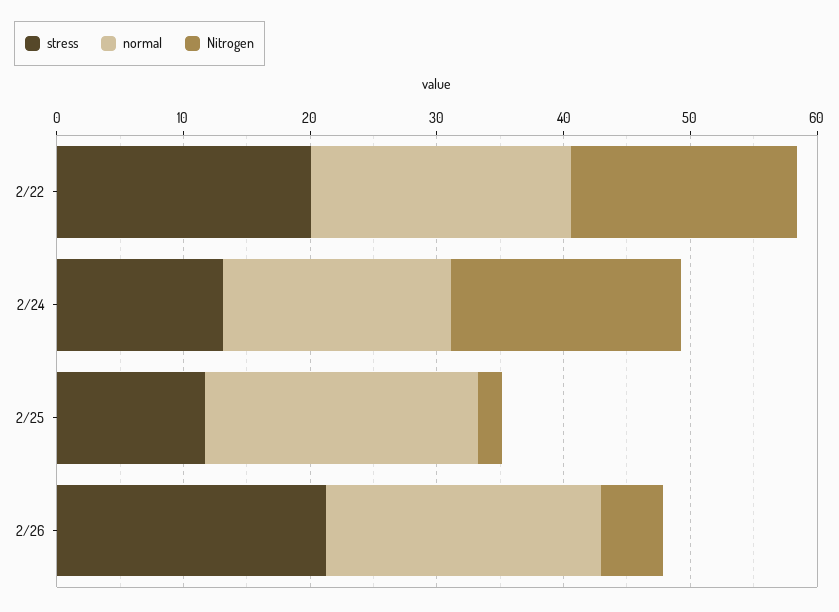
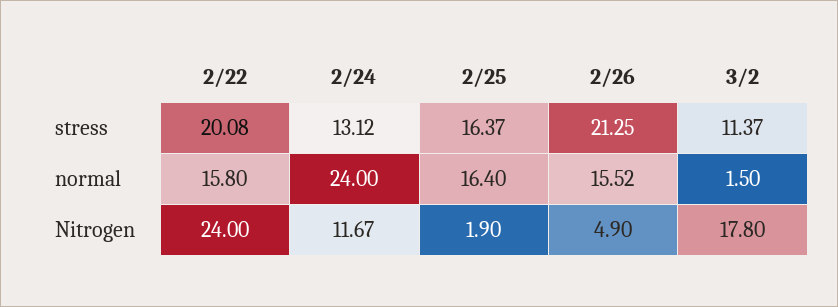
normal, 2/22: 20 -> 15.8
Nitrogen, 2/22: 18 -> 24
normal, 2/24: 18 -> 24
Nitrogen, 2/24: 18 -> 11.67
stress, 2/25: 12 -> 16.37
normal, 2/25: 22 -> 16.4
normal, 2/26: 22 -> 15.52
stress, 3/2: none -> 11.37
normal, 3/2: none -> 1.5
Nitrogen, 3/2: none -> 17.8

